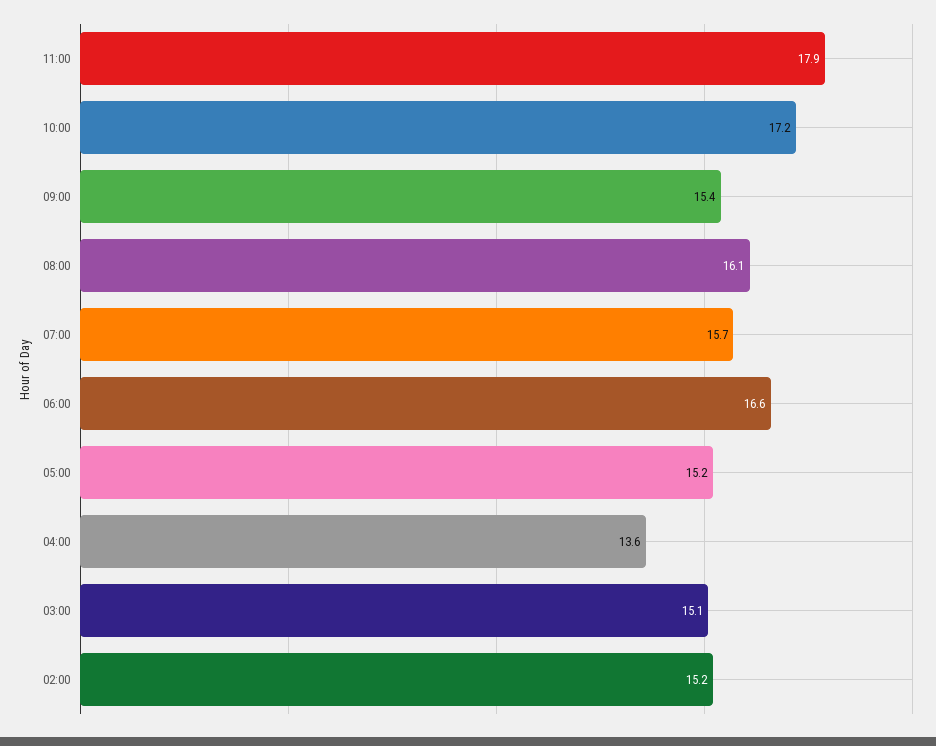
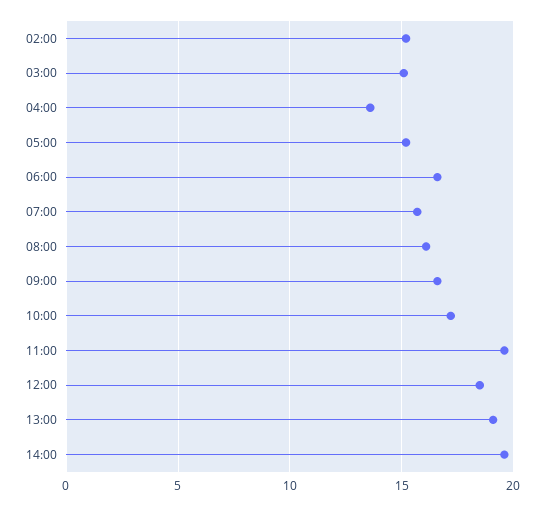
11:00: 17.9 -> 19.5
09:00: 15.4 -> 16.5
12:00: none -> 18.5
13:00: none -> 19
14:00: none -> 19.5

